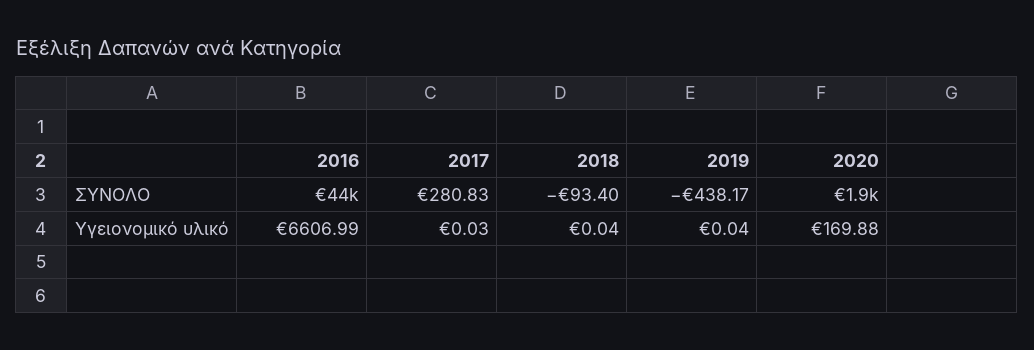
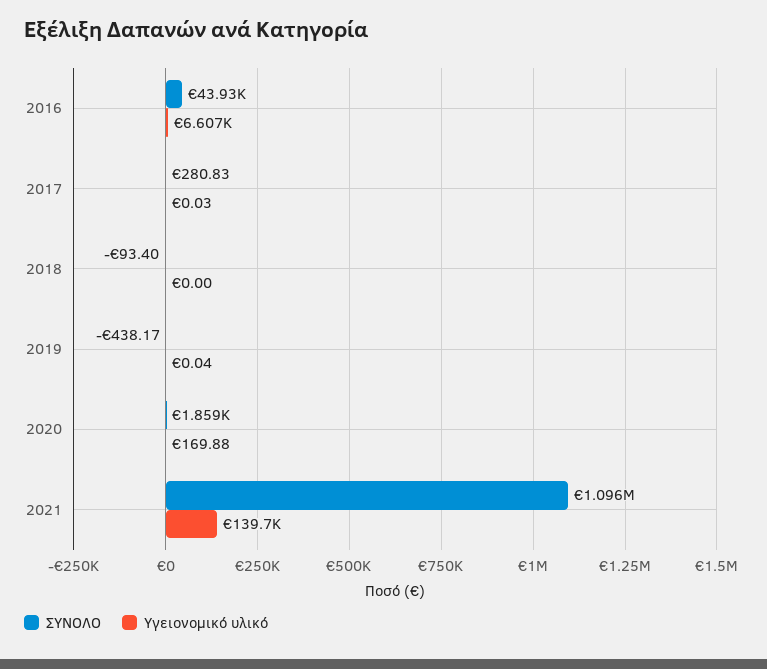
Υγειονομικό υλικό, 2018: 0.04 -> 0
ΣΥΝΟΛΟ, 2021: none -> 1096000
Υγειονομικό υλικό, 2021: none -> 139700

